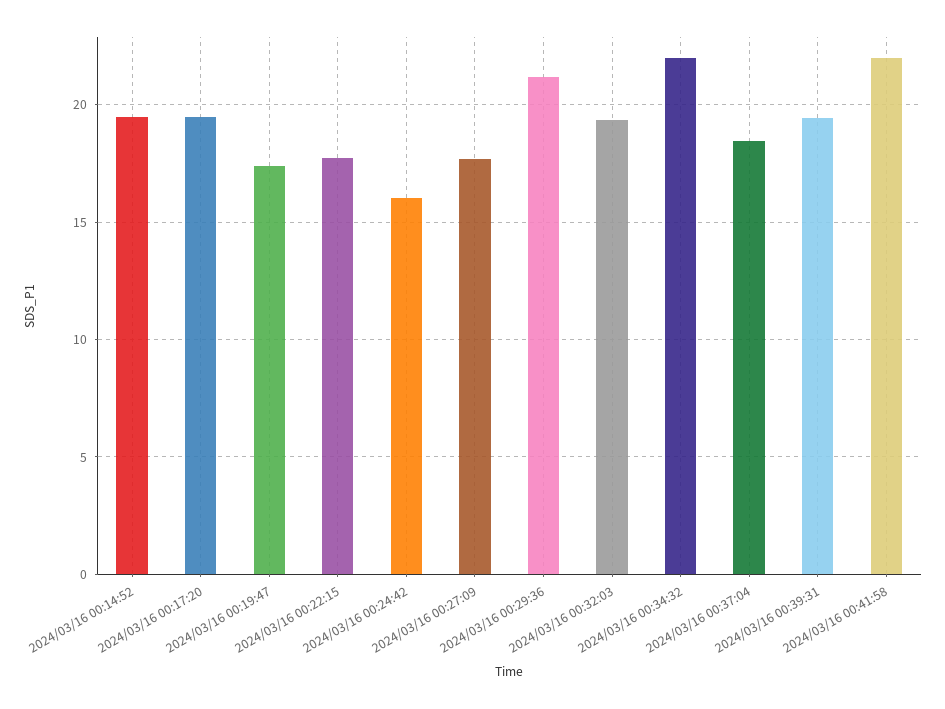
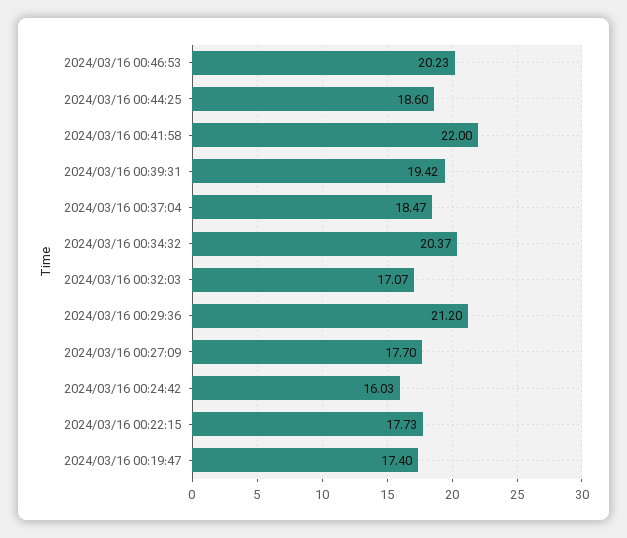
2024/03/16 00:14:52: 19.5 -> none
2024/03/16 00:17:20: 19.5 -> none
2024/03/16 00:32:03: 19.5 -> 17.07
2024/03/16 00:34:32: 22 -> 20.37
2024/03/16 00:46:53: none -> 20.23
2024/03/16 00:44:25: none -> 18.6

